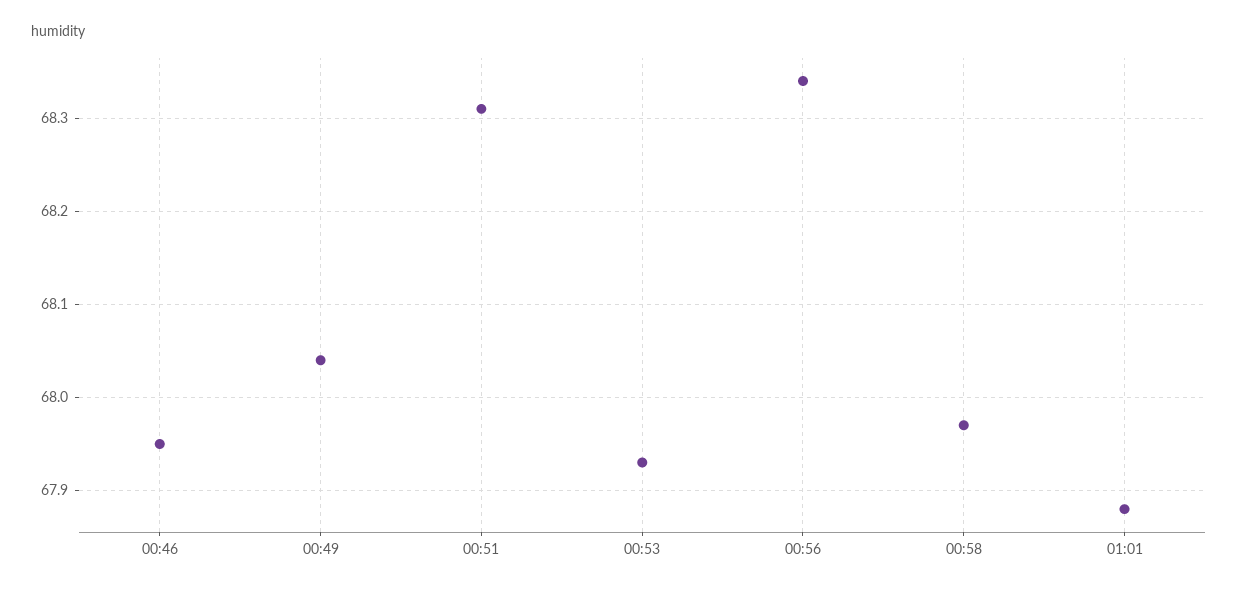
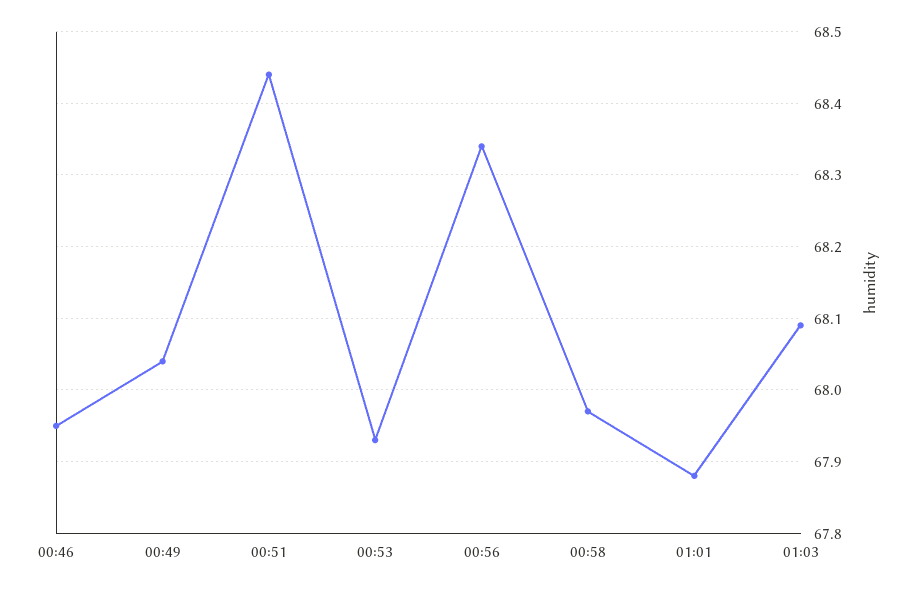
00:51: 68.31 -> 68.44
01:03: none -> 68.09

